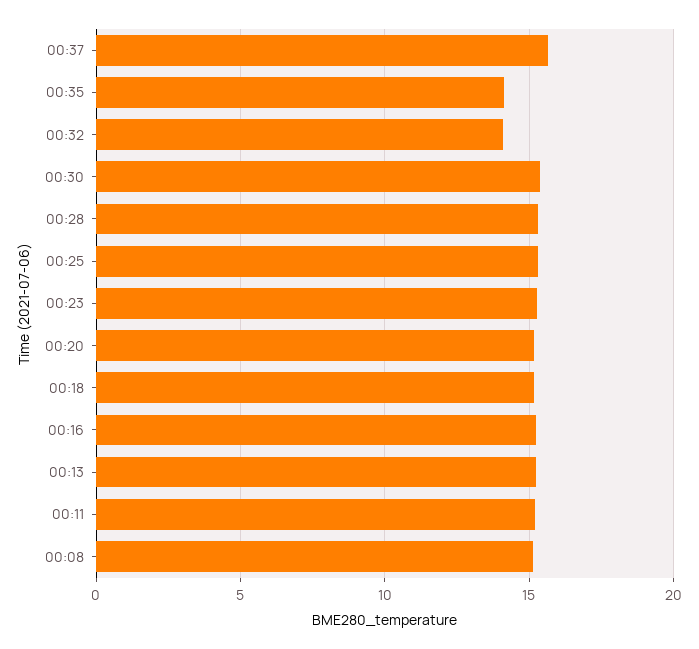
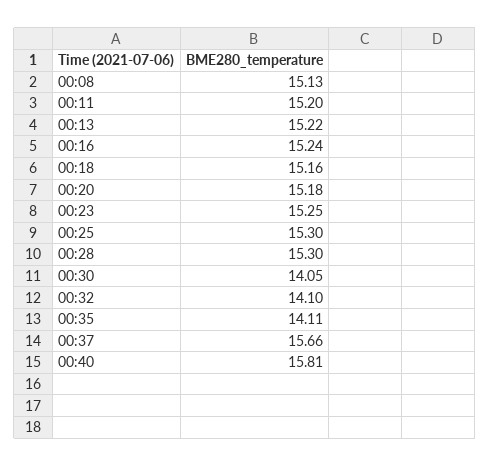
00:30: 15.5 -> 14.05
00:40: none -> 15.81

